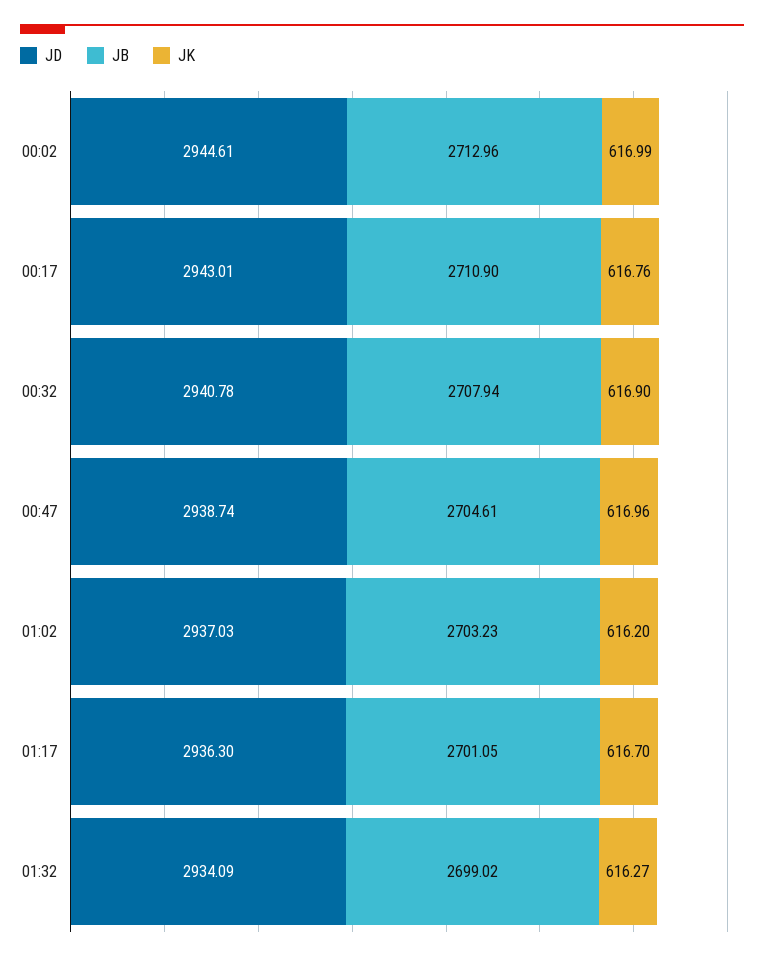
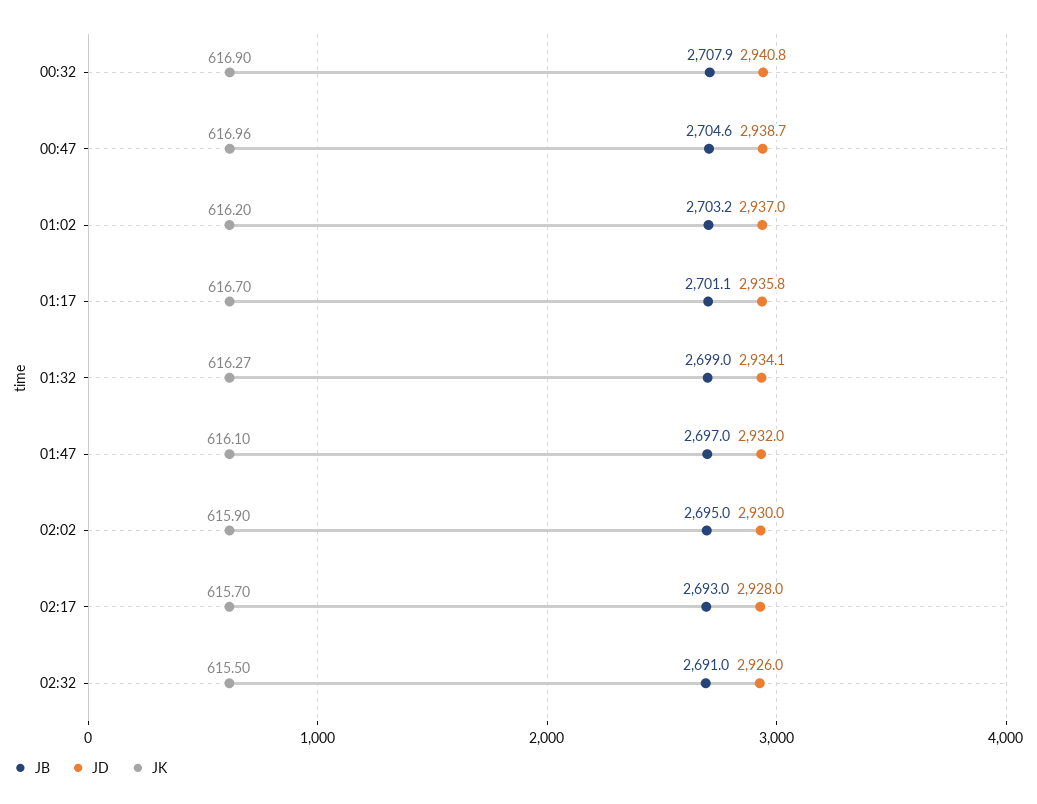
JD, 00:02: 2944.61 -> none
JB, 00:02: 2712.96 -> none
JK, 00:02: 616.99 -> none
JD, 00:17: 2943.01 -> none
JB, 00:17: 2710.9 -> none
JK, 00:17: 616.76 -> none
JD, 01:17: 2936.3 -> 2935.8
JB, 01:47: none -> 2697
JD, 01:47: none -> 2932
JK, 01:47: none -> 616.1
JB, 02:02: none -> 2695
JD, 02:02: none -> 2930
JK, 02:02: none -> 615.9
JB, 02:17: none -> 2693
JD, 02:17: none -> 2928
JK, 02:17: none -> 615.7
JB, 02:32: none -> 2691
JD, 02:32: none -> 2926
JK, 02:32: none -> 615.5

